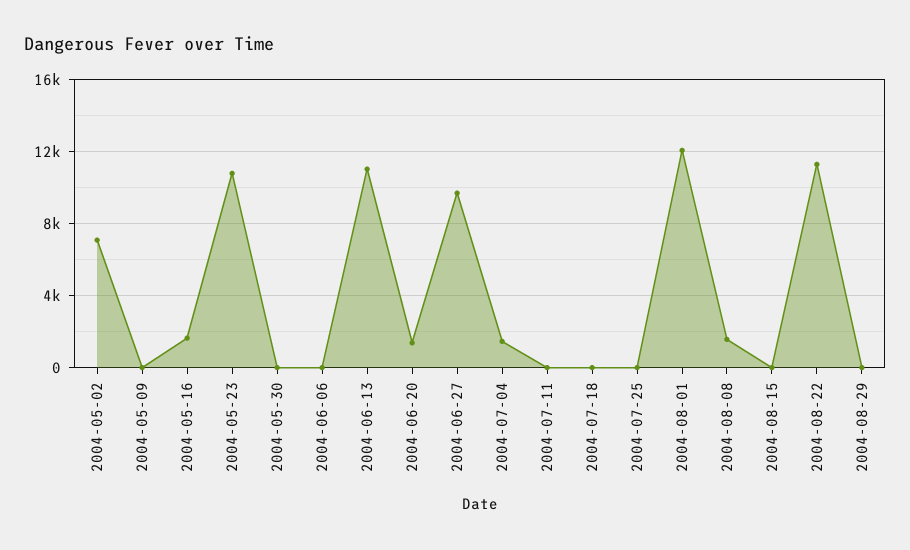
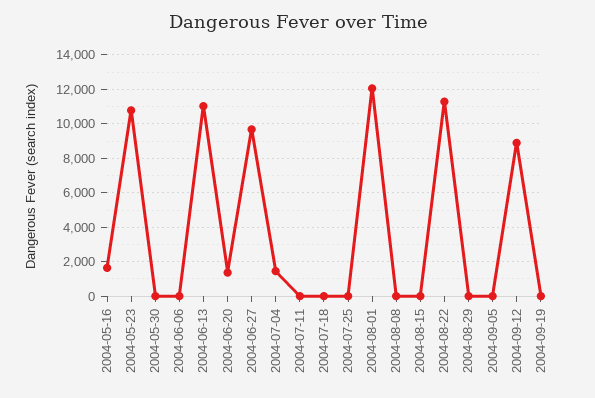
2004-05-02: 7000 -> none
2004-05-09: 0 -> none
2004-08-08: 1500 -> 0
2004-09-05: none -> 0
2004-09-12: none -> 9000
2004-09-19: none -> 0

